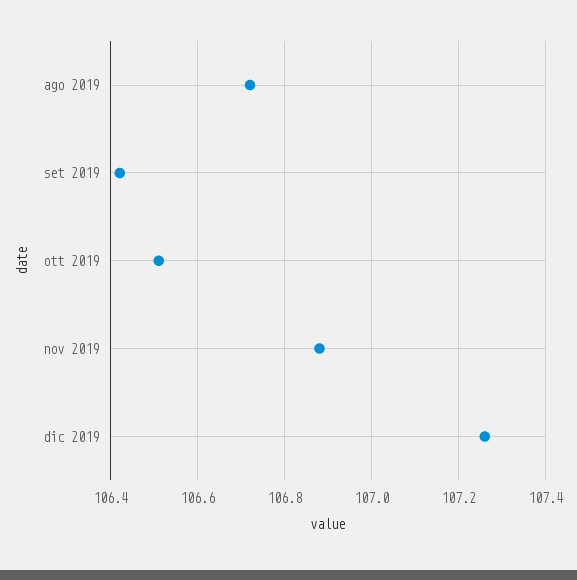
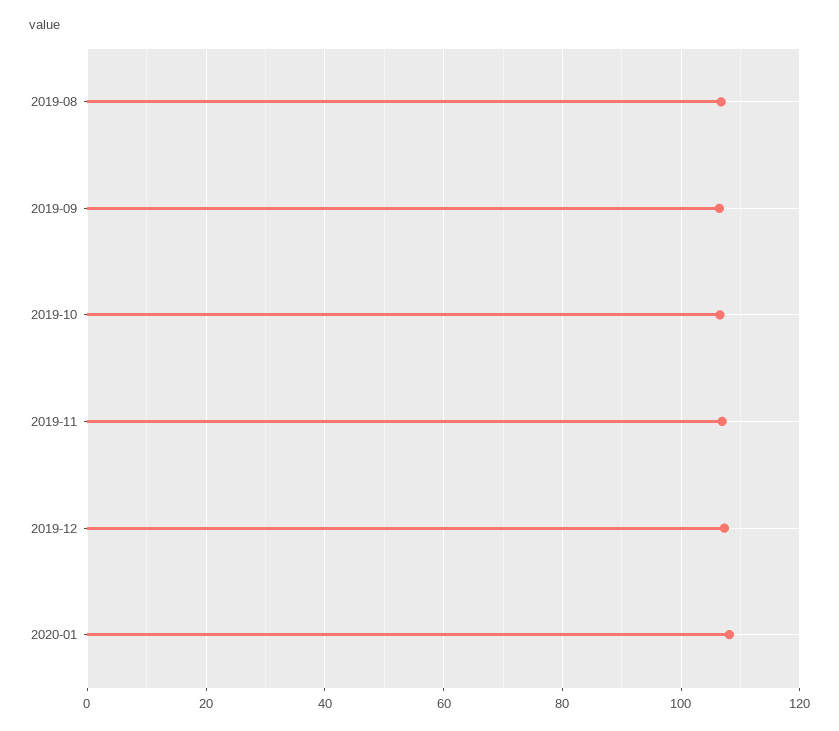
2020-01: none -> 108

